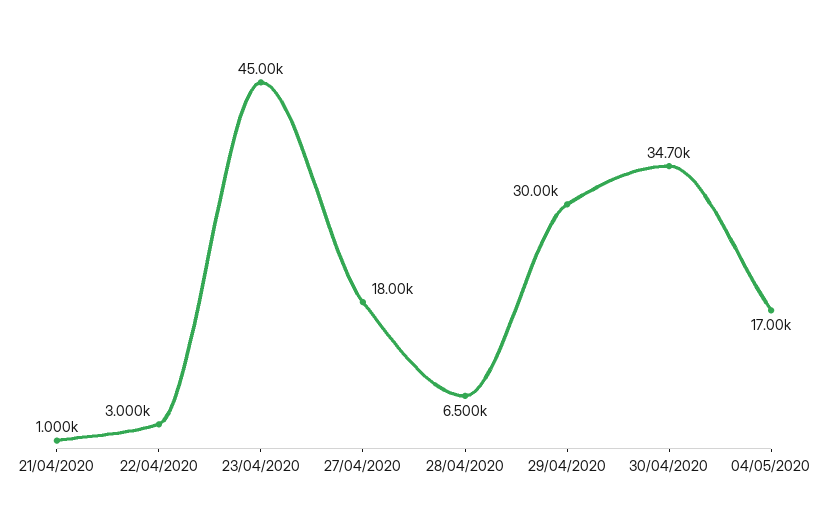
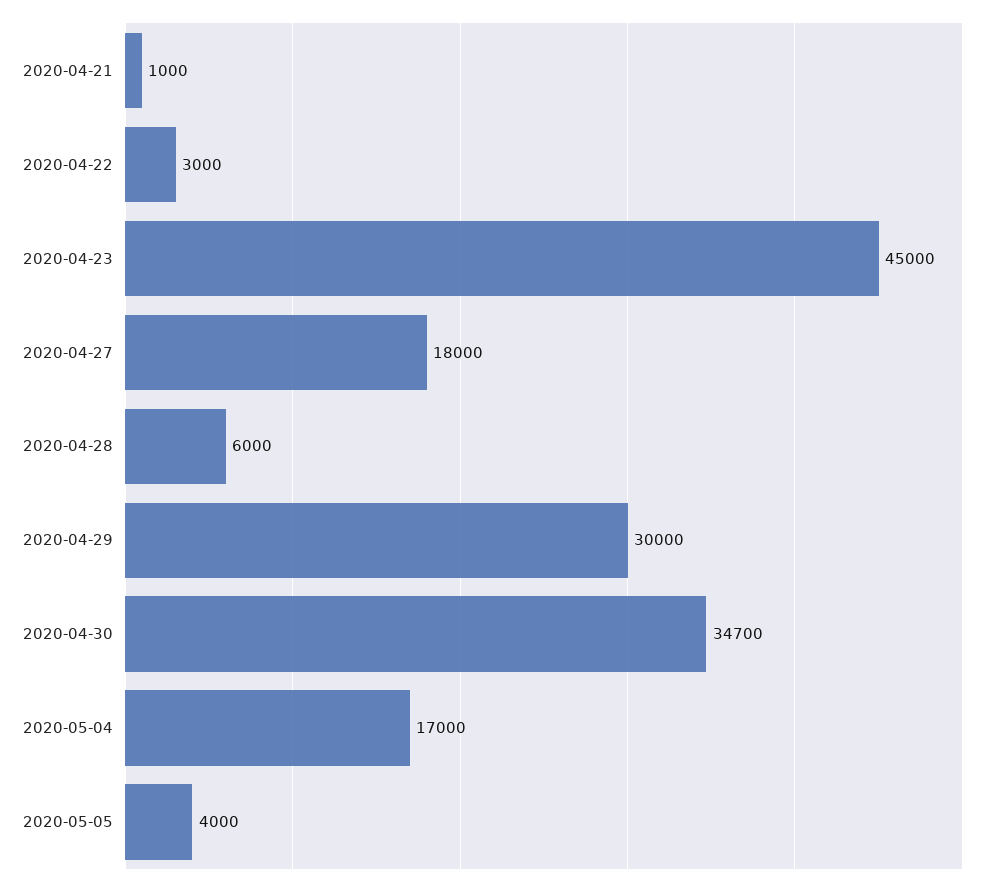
28/04/2020: 6500 -> 6000
2020-05-05: none -> 4000

